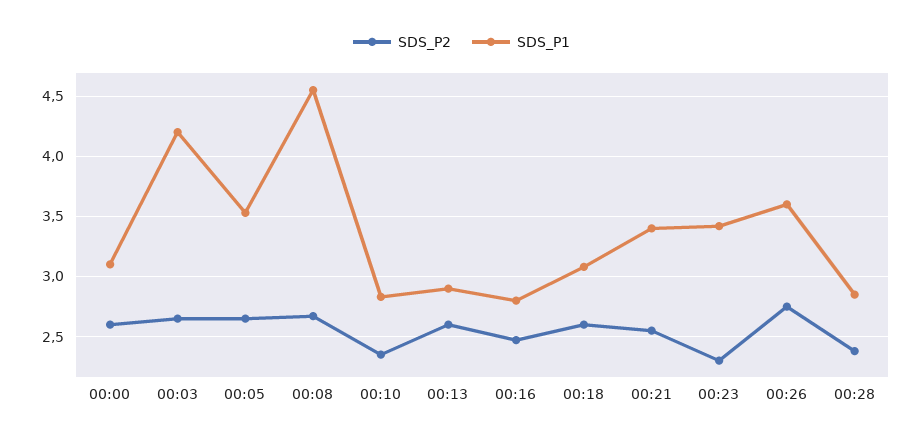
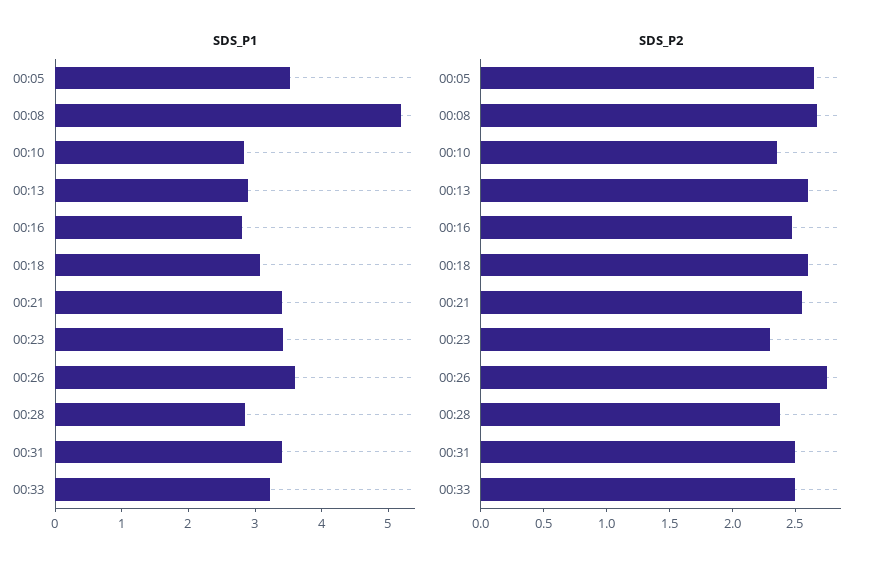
SDS_P2, 00:00: 2.6 -> none
SDS_P1, 00:00: 3.1 -> none
SDS_P2, 00:03: 2.65 -> none
SDS_P1, 00:03: 4.2 -> none
SDS_P1, 00:08: 4.55 -> 5.2
SDS_P1, 00:31: none -> 3.4
SDS_P1, 00:33: none -> 3.2
SDS_P2, 00:31: none -> 2.5
SDS_P2, 00:33: none -> 2.5

